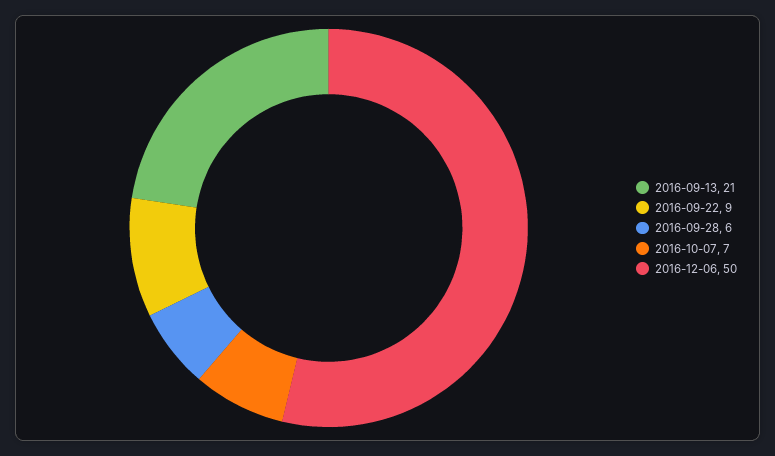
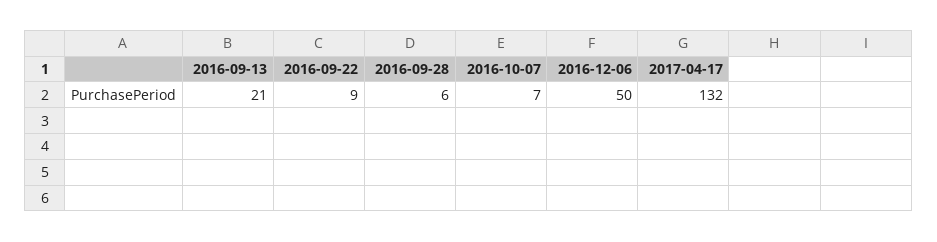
2017-04-17: none -> 132

